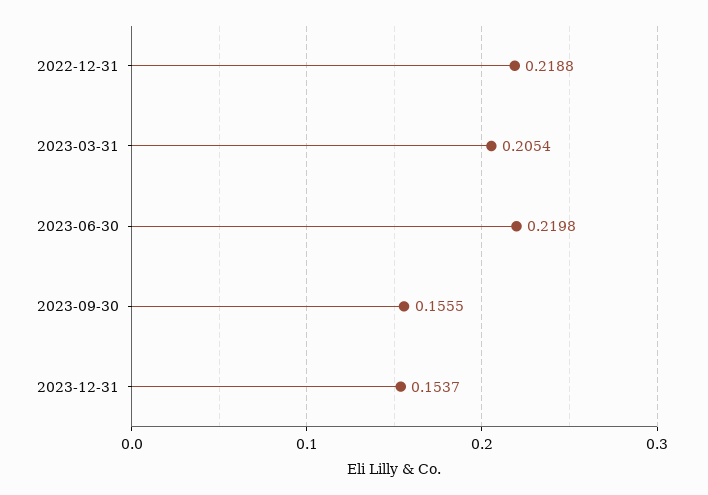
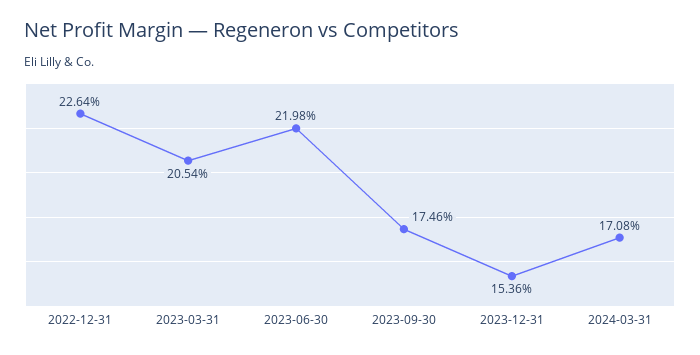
2022-12-31: 0.2188 -> 0.2264
2023-09-30: 0.1555 -> 0.1746
2023-12-31: 0.1537 -> 0.1536
2024-03-31: none -> 0.1708

